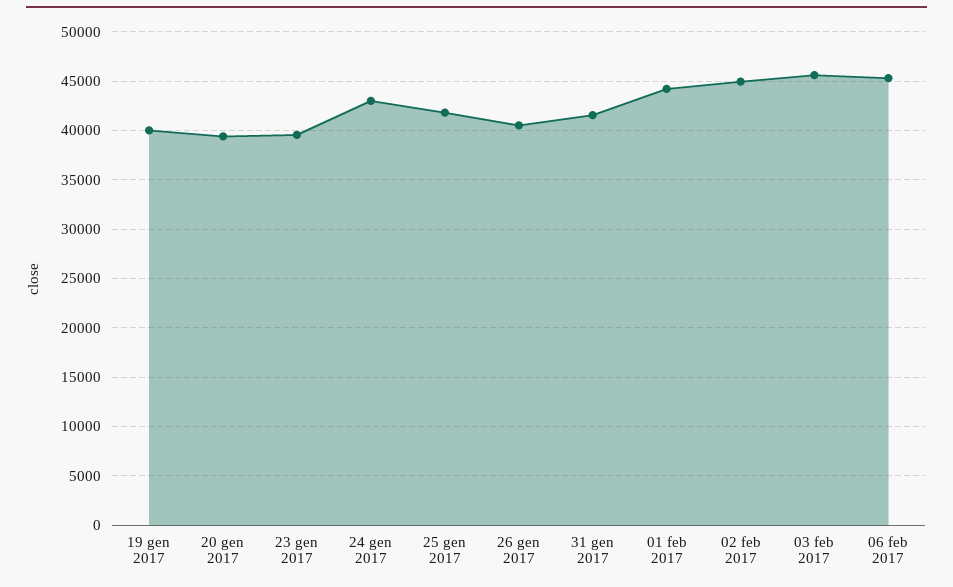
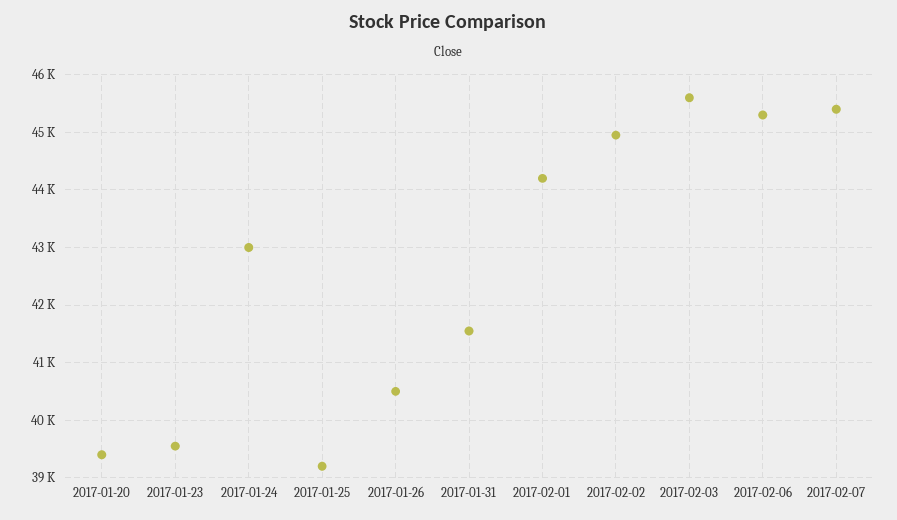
19 gen 2017: 40000 -> none
25 gen 2017: 42000 -> 39200
2017-02-07: none -> 45400

